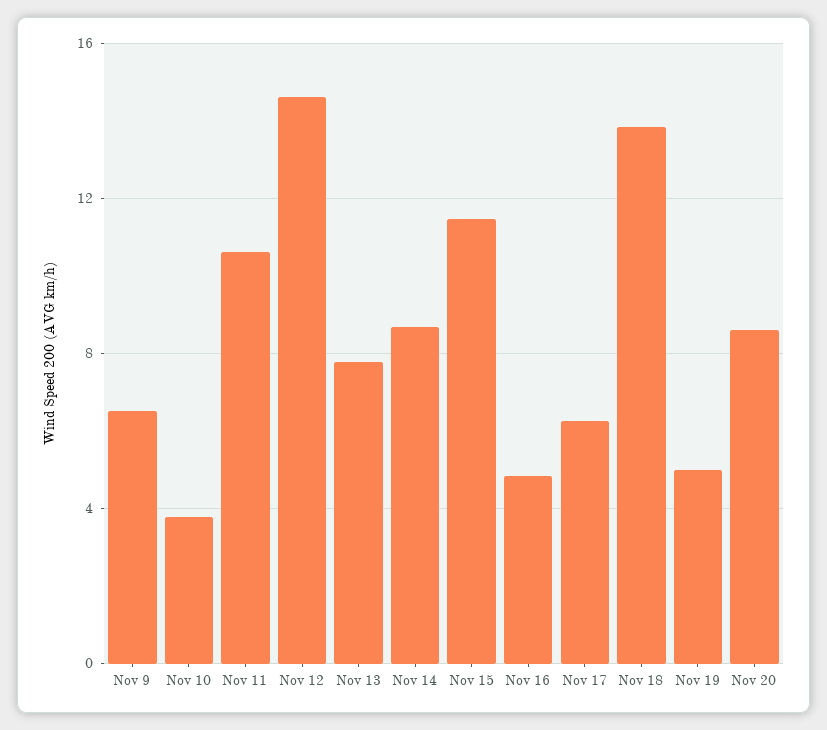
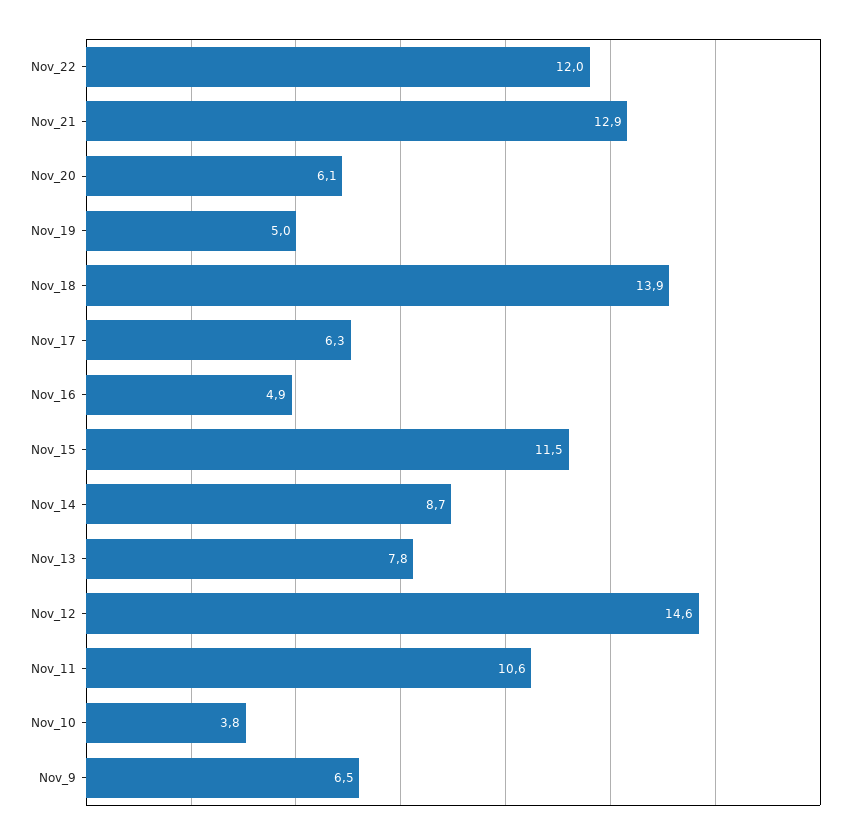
Nov 20: 8.5 -> 6.1
Nov_22: none -> 12
Nov_21: none -> 12.9

